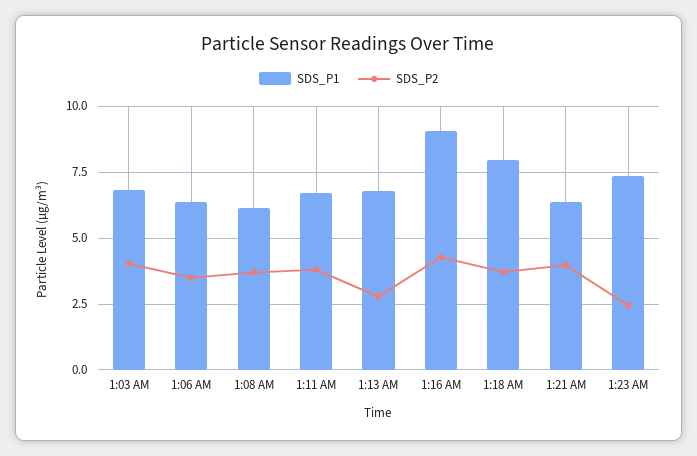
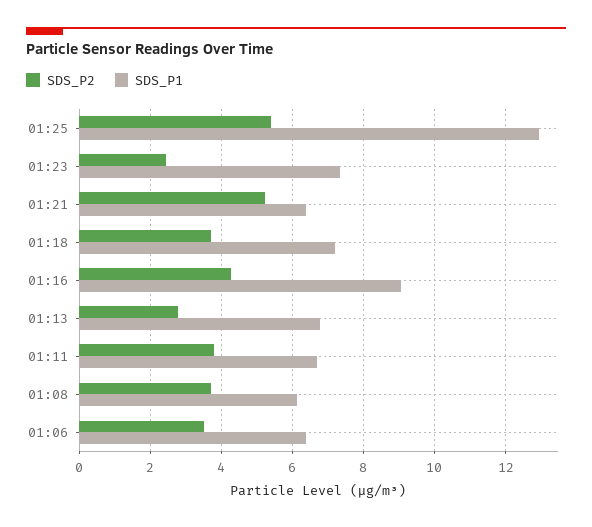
SDS_P1, 1:03 AM: 6.75 -> none
SDS_P2, 1:03 AM: 4 -> none
SDS_P1, 1:18 AM: 8 -> 7.2
SDS_P2, 1:21 AM: 4 -> 5.2
SDS_P2, 01:25: none -> 5.4
SDS_P1, 01:25: none -> 13

